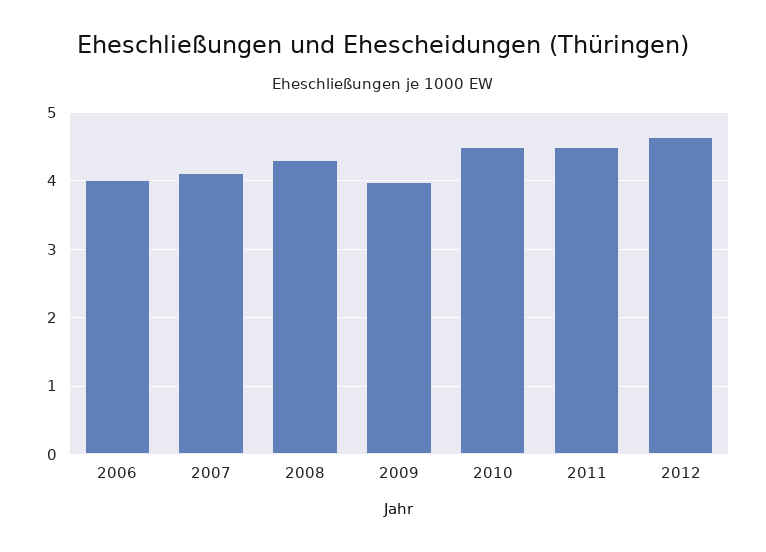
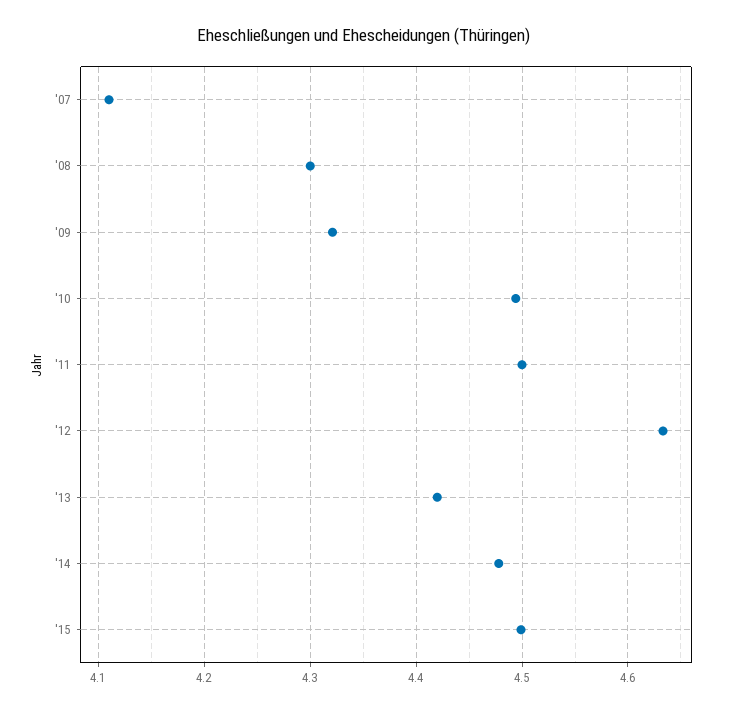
2006: 4 -> none
2009: 4 -> 4.32
'13: none -> 4.42
'14: none -> 4.48
'15: none -> 4.5

